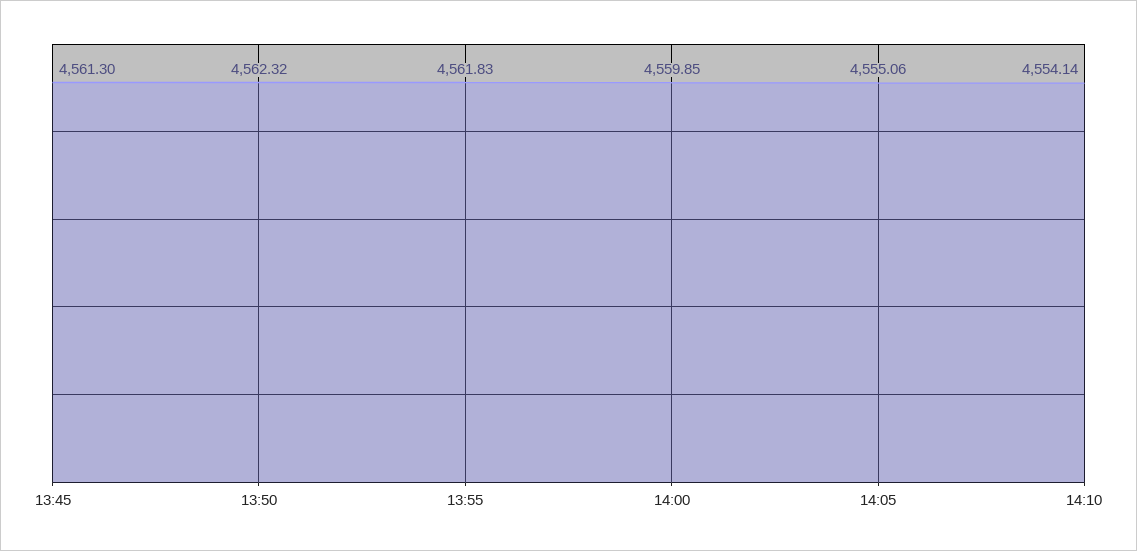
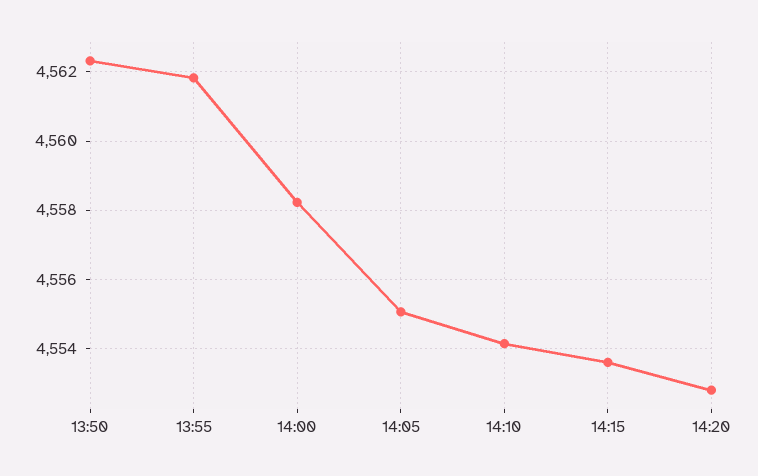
13:45: 4561.3 -> none
14:00: 4559.85 -> 4558.2
14:15: none -> 4553.6
14:20: none -> 4552.8

